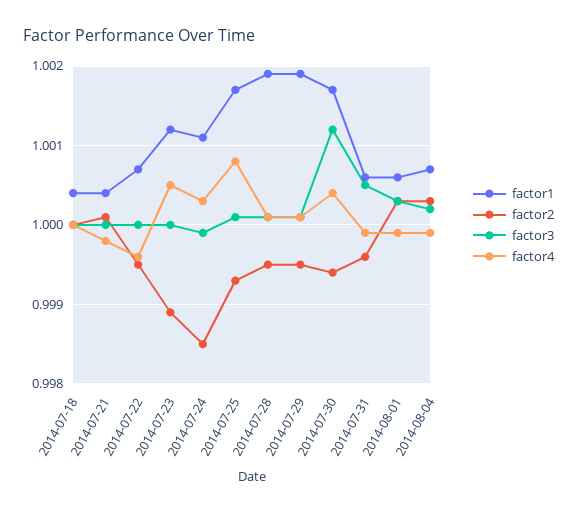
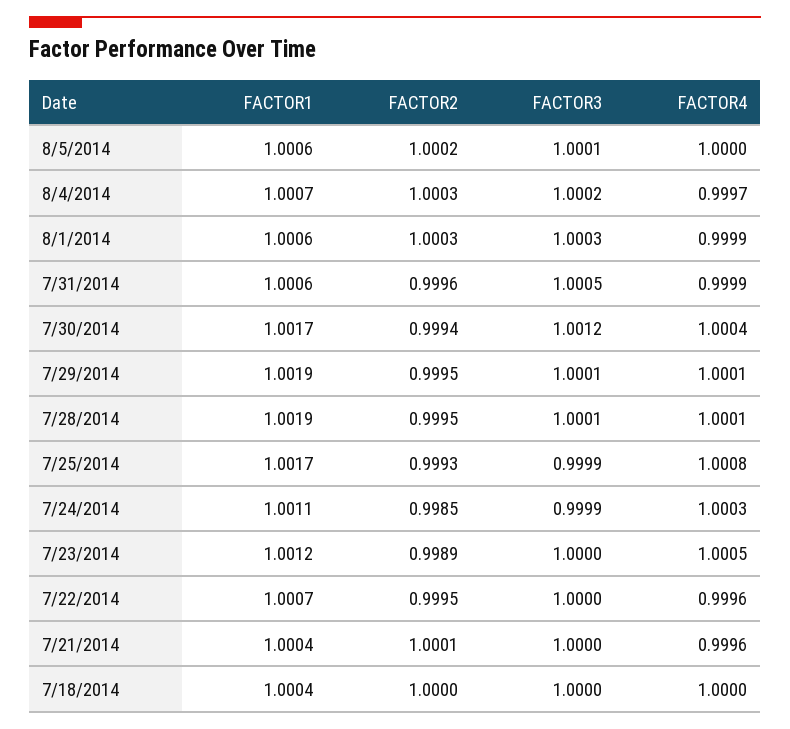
factor4, 2014-07-21: 0.9998 -> 0.9996
factor3, 2014-07-25: 1.0001 -> 0.9999
factor4, 2014-08-04: 0.9999 -> 0.9997
factor1, 8/5/2014: none -> 1.0006
factor2, 8/5/2014: none -> 1.0002
factor3, 8/5/2014: none -> 1.0001
factor4, 8/5/2014: none -> 1

